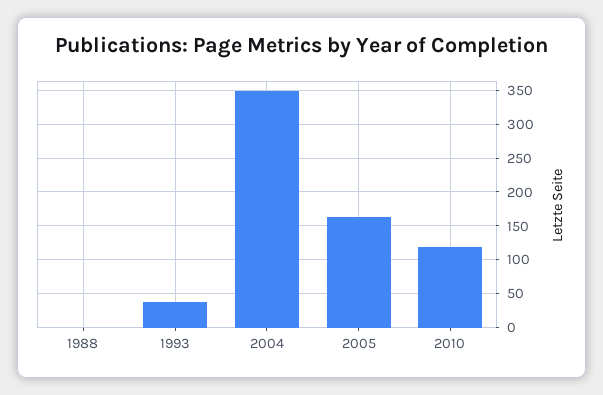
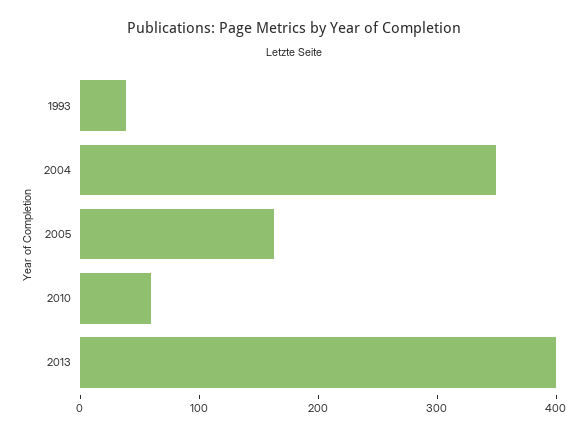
1988: 0 -> none
2010: 120 -> 60
2013: none -> 400

